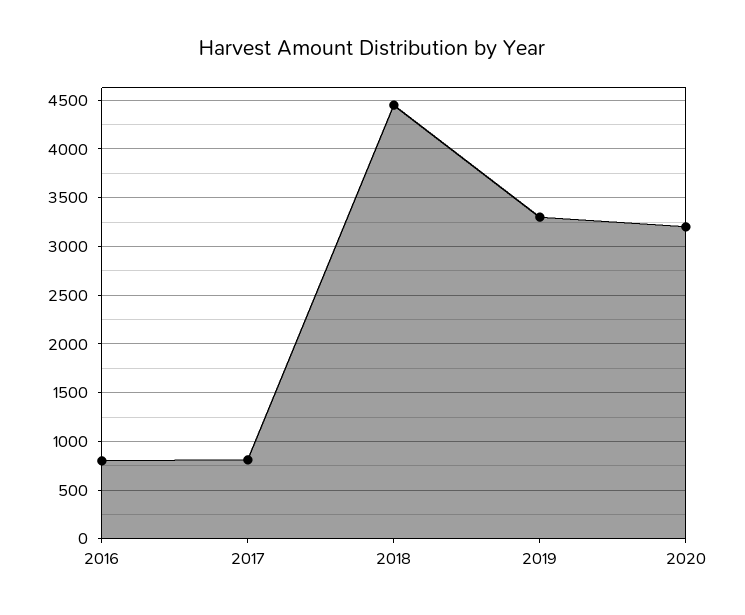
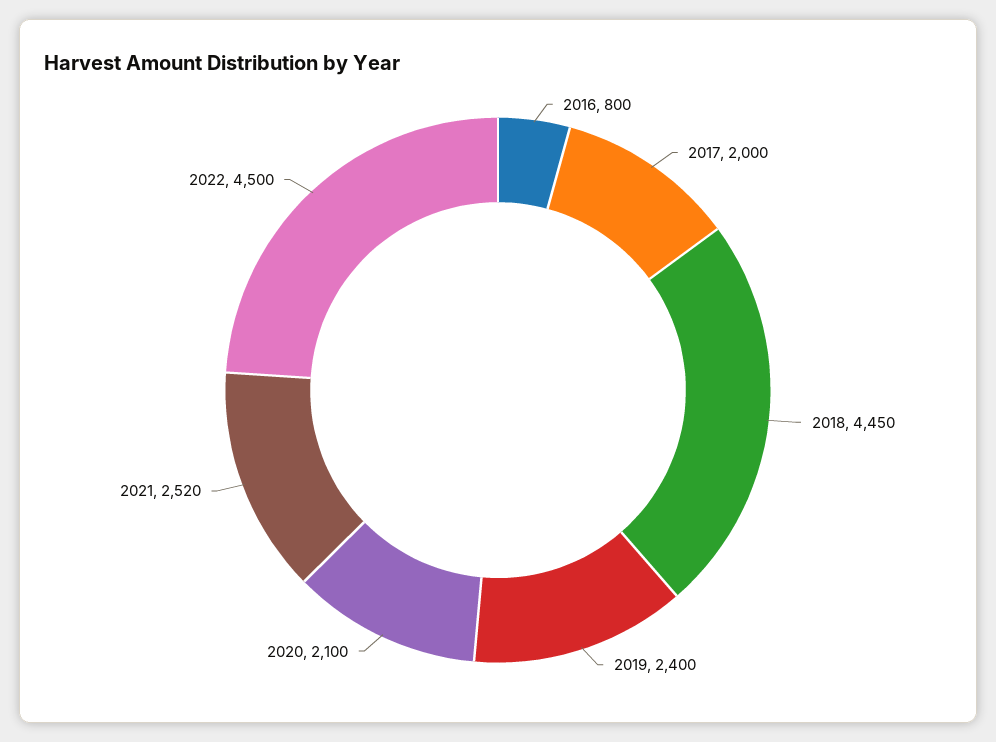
2017: 800 -> 2000
2019: 3300 -> 2400
2020: 3200 -> 2100
2021: none -> 2520
2022: none -> 4500

